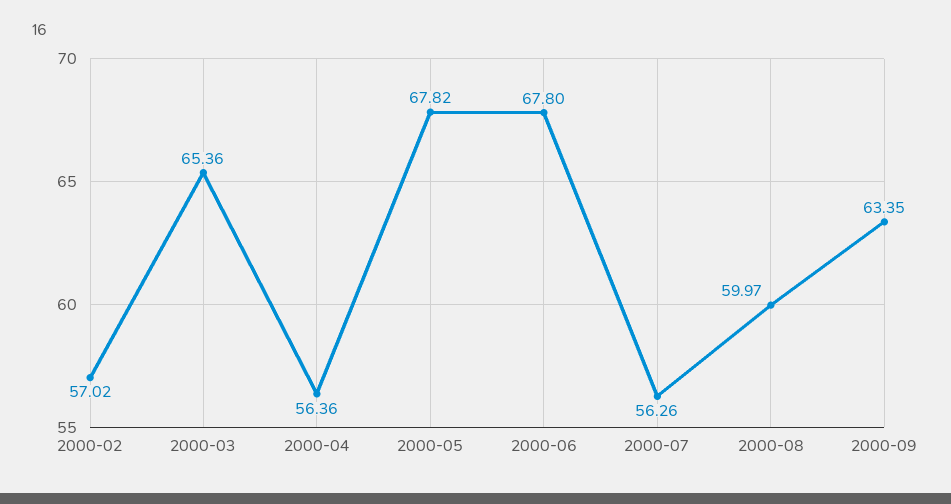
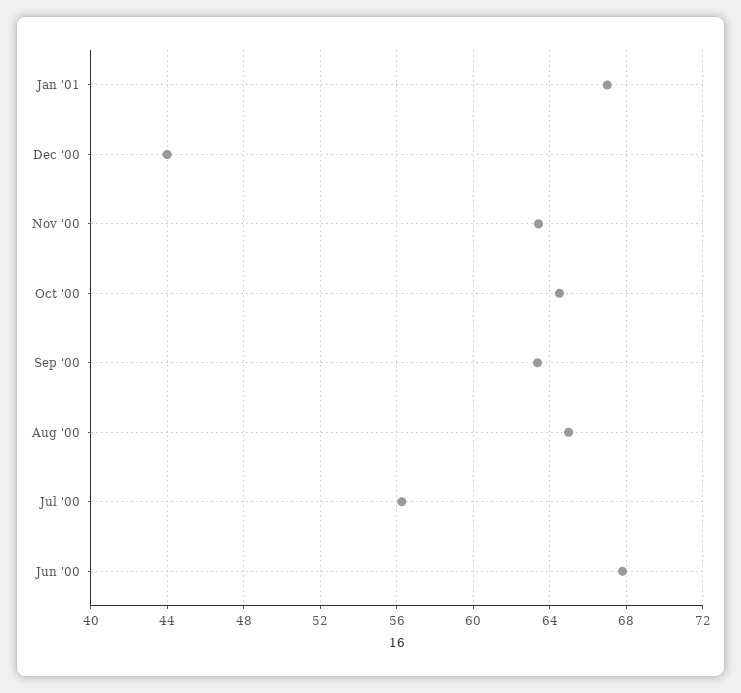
2000-02: 57.02 -> none
2000-03: 65.36 -> none
2000-04: 56.36 -> none
2000-05: 67.82 -> none
2000-08: 59.97 -> 65
Jan '01: none -> 67
Dec '00: none -> 44
Nov '00: none -> 63.5
Oct '00: none -> 64.5

